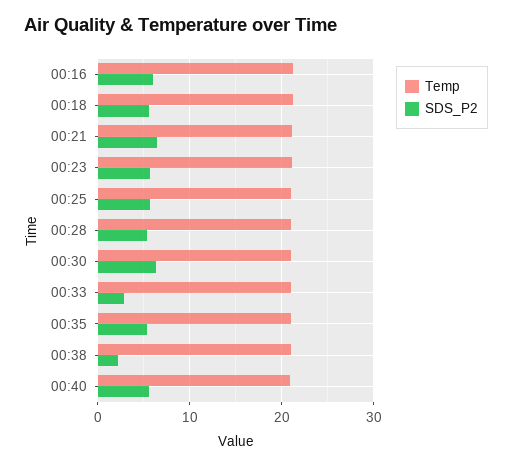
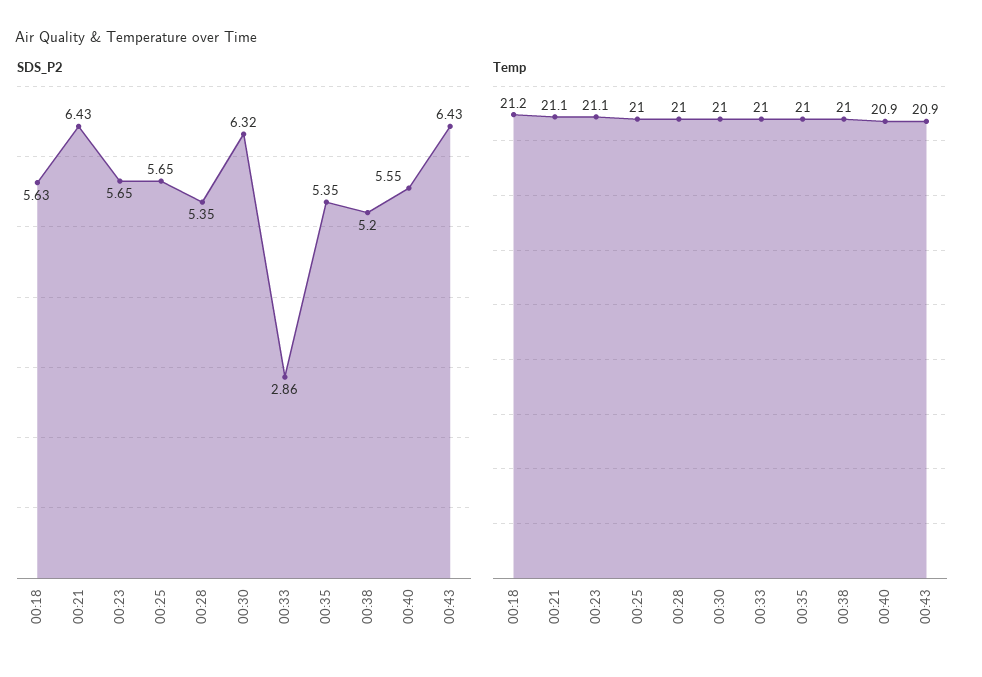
Temp, 00:16: 21 -> none
SDS_P2, 00:16: 6 -> none
SDS_P2, 00:38: 2 -> 5.2
SDS_P2, 00:43: none -> 6.43
Temp, 00:43: none -> 20.9

